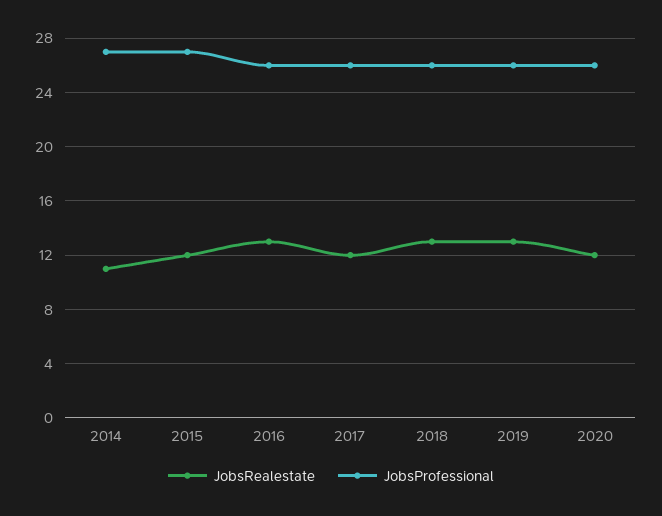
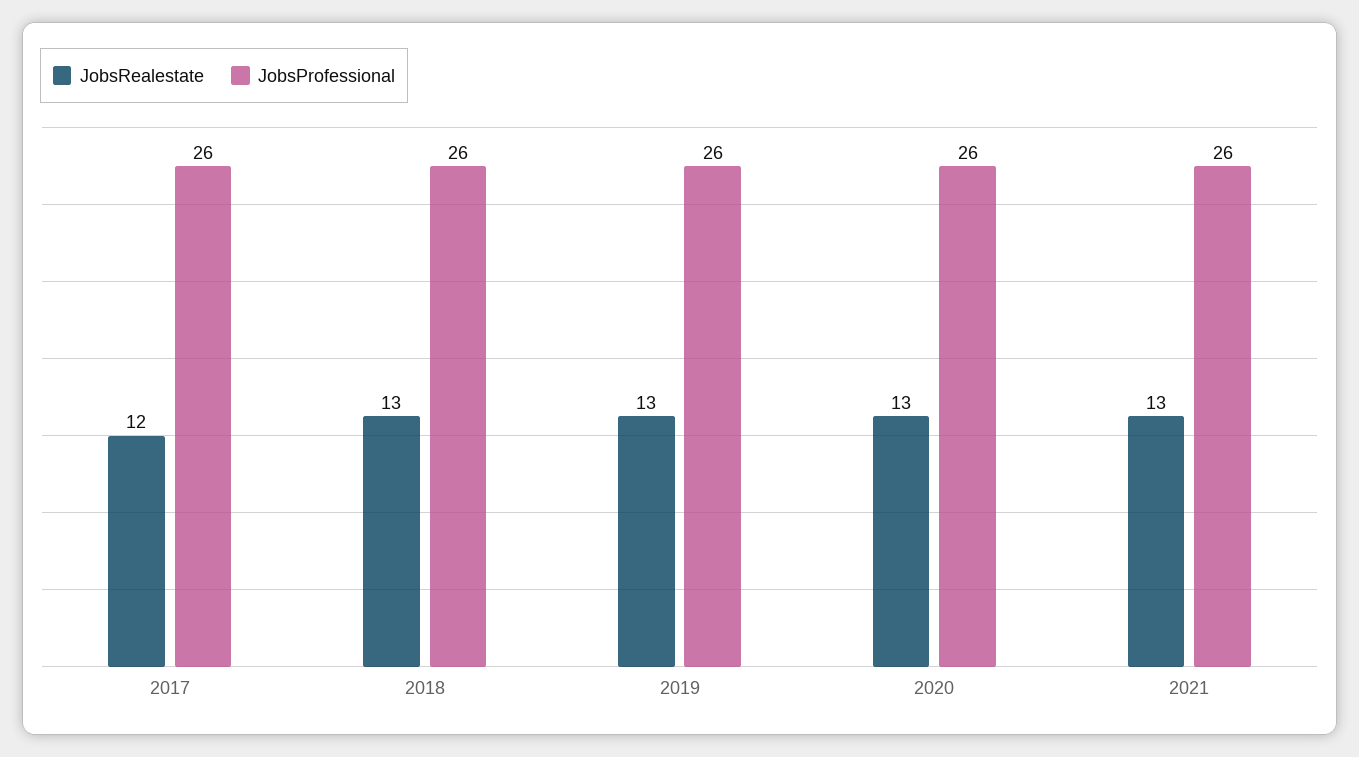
JobsRealestate, 2014: 11 -> none
JobsProfessional, 2014: 27 -> none
JobsRealestate, 2015: 12 -> none
JobsProfessional, 2015: 27 -> none
JobsRealestate, 2016: 13 -> none
JobsProfessional, 2016: 26 -> none
JobsRealestate, 2020: 12 -> 13
JobsRealestate, 2021: none -> 13
JobsProfessional, 2021: none -> 26

